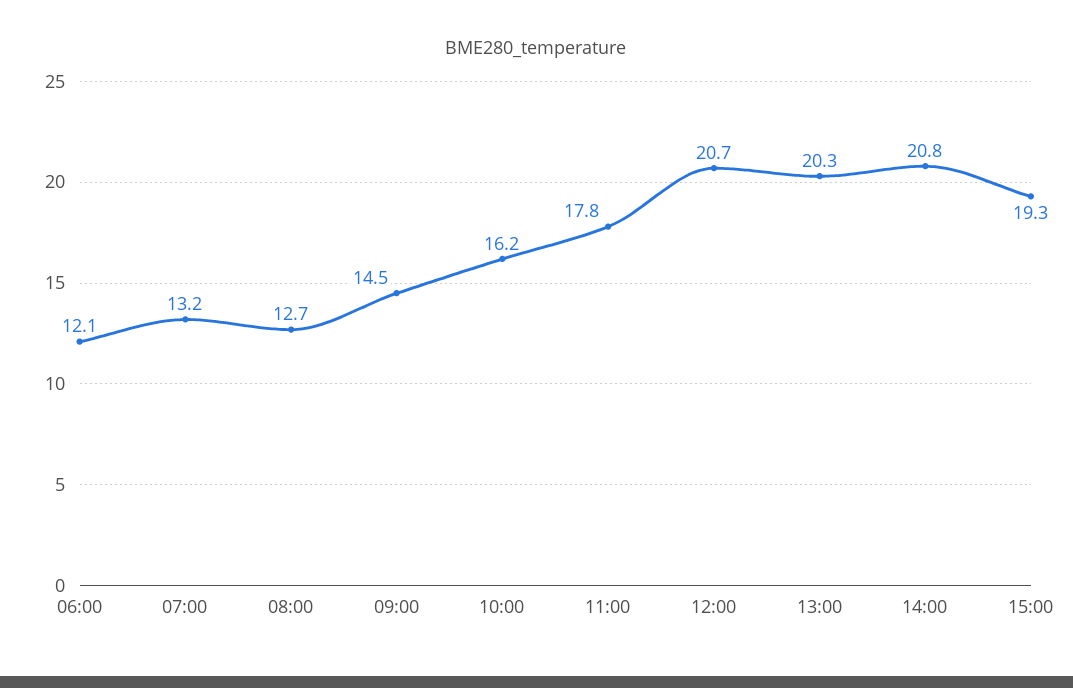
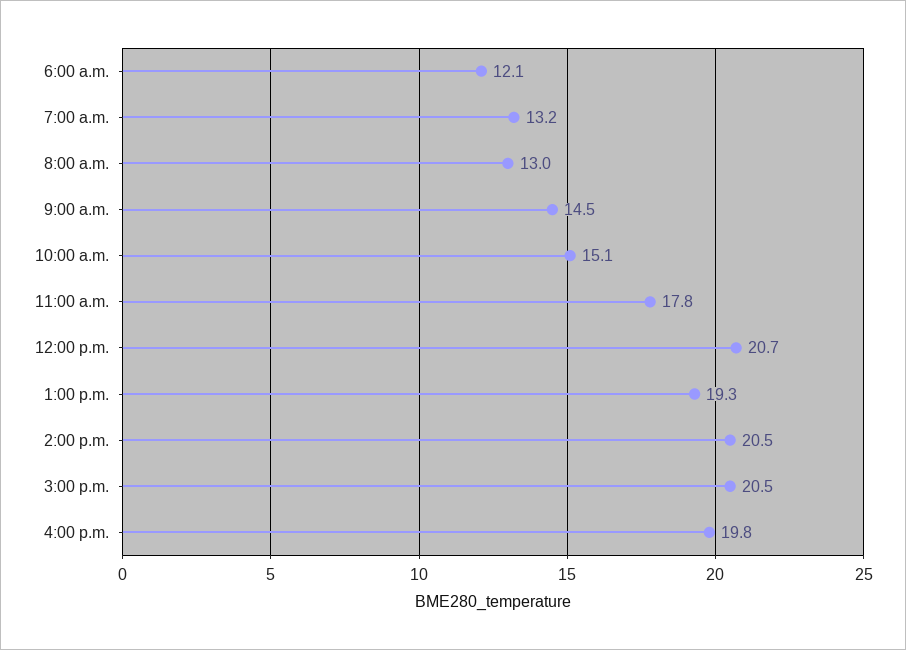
08:00: 12.7 -> 13
10:00: 16.2 -> 15.1
13:00: 20.3 -> 19.3
14:00: 20.8 -> 20.5
15:00: 19.3 -> 20.5
4:00 p.m.: none -> 19.8

